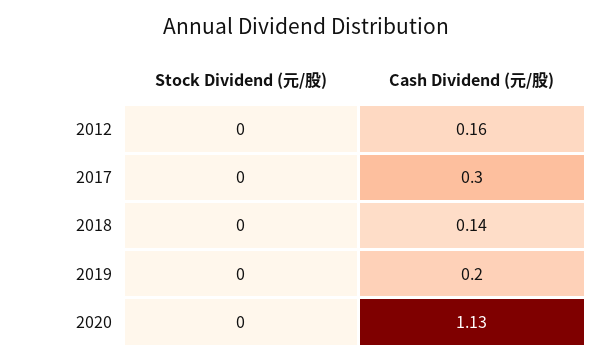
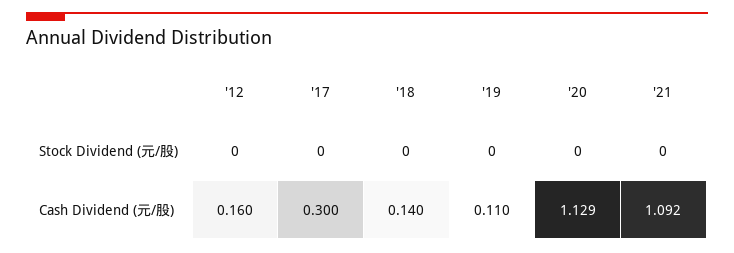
Cash Dividend (元/股), 2019: 0.2 -> 0.11
Stock Dividend (元/股), '21: none -> 0
Cash Dividend (元/股), '21: none -> 1.092

